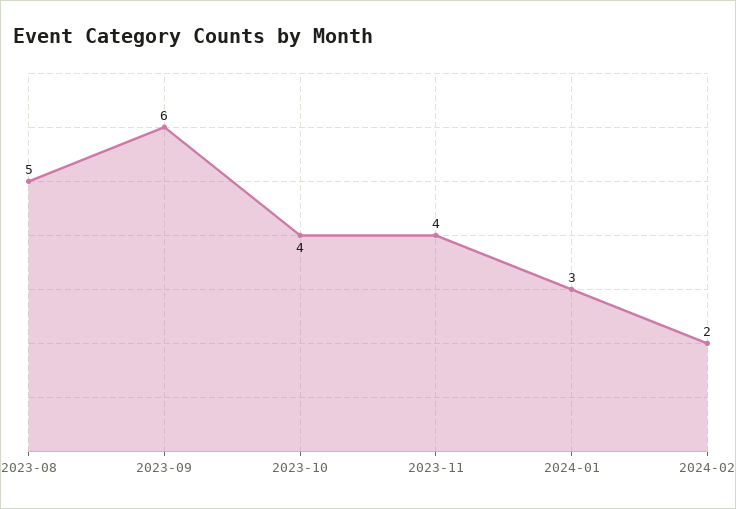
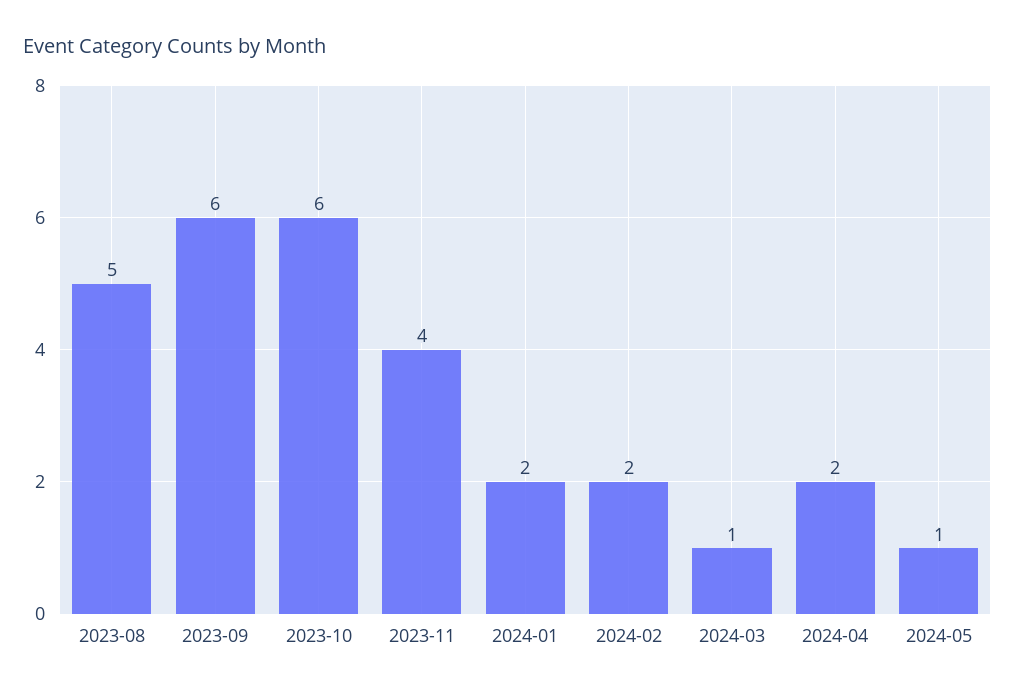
2023-10: 4 -> 6
2024-01: 3 -> 2
2024-03: none -> 1
2024-04: none -> 2
2024-05: none -> 1

